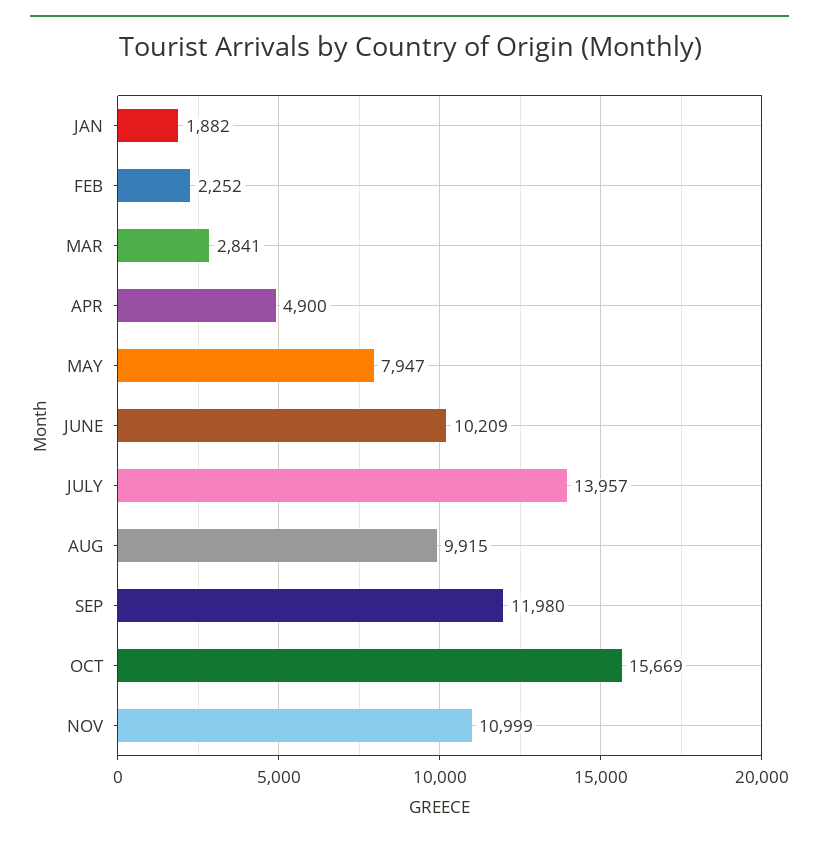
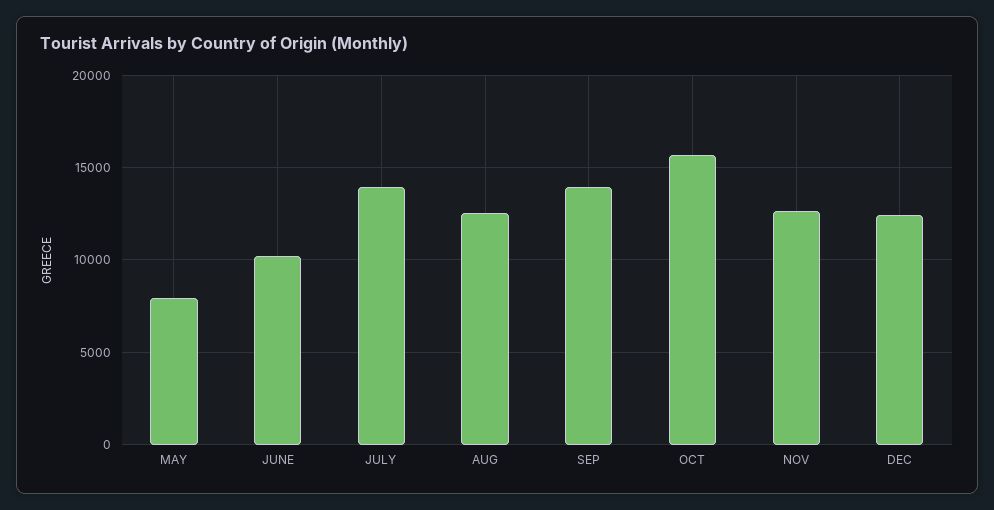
JAN: 1882 -> none
FEB: 2252 -> none
MAR: 2841 -> none
APR: 4900 -> none
AUG: 9915 -> 12500
SEP: 11980 -> 14000
NOV: 10999 -> 12500
DEC: none -> 12500

